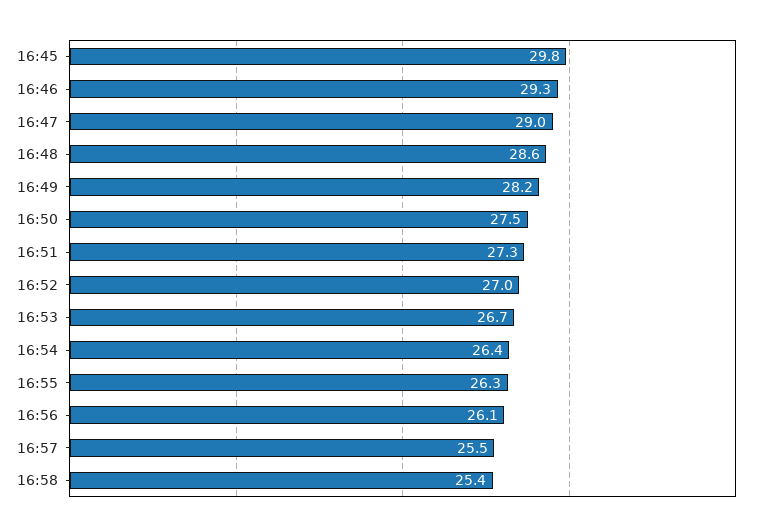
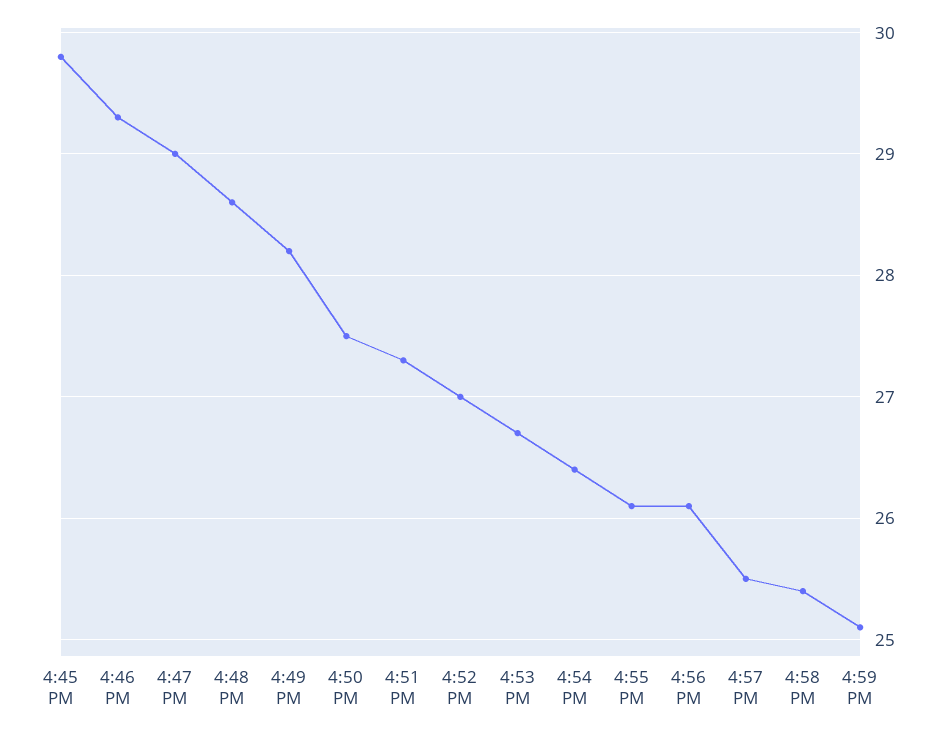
16:55: 26.3 -> 26.1
4:59 PM: none -> 25.1

